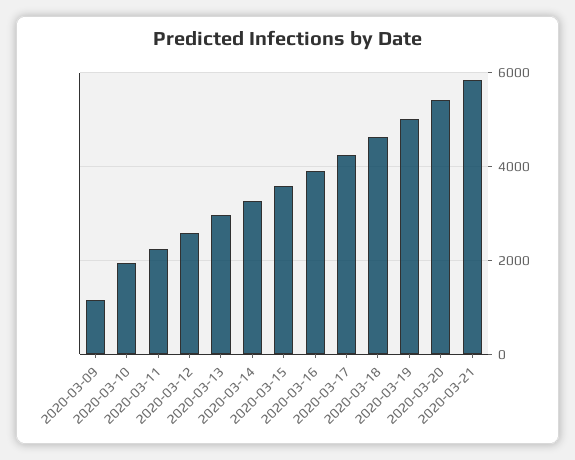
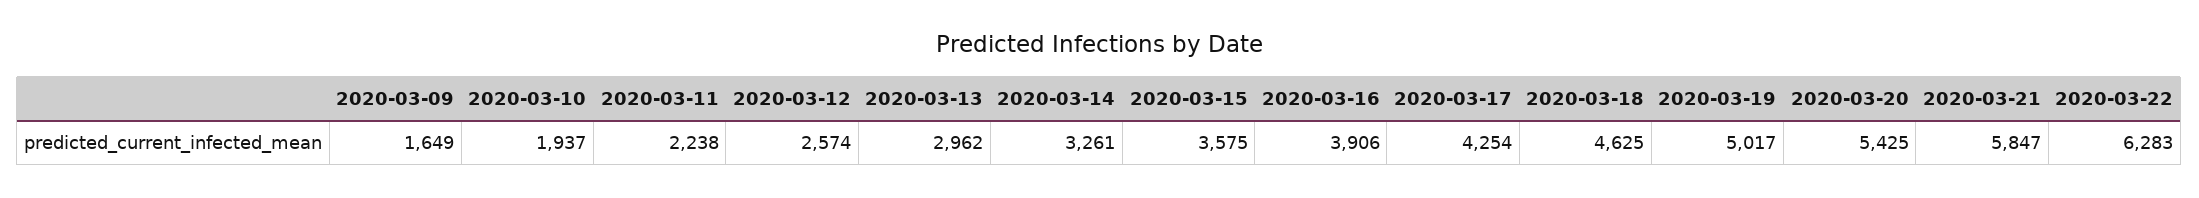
2020-03-09: 1200 -> 1649
2020-03-22: none -> 6283

